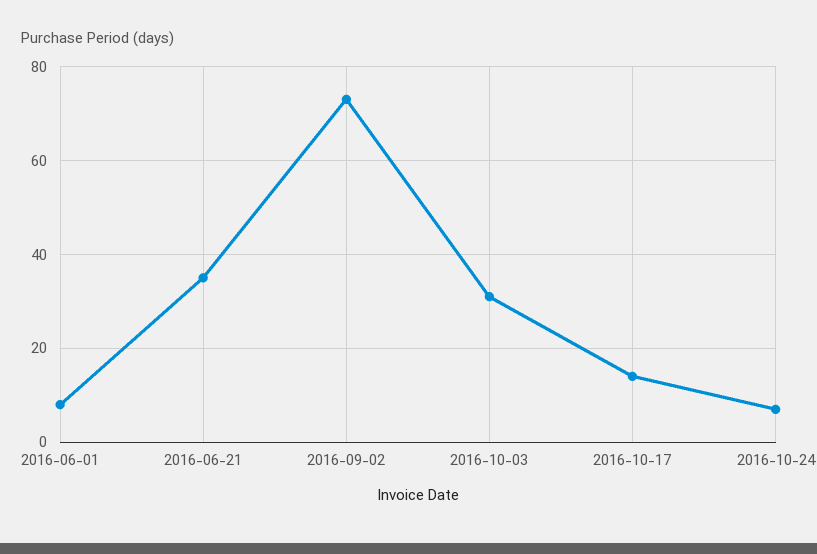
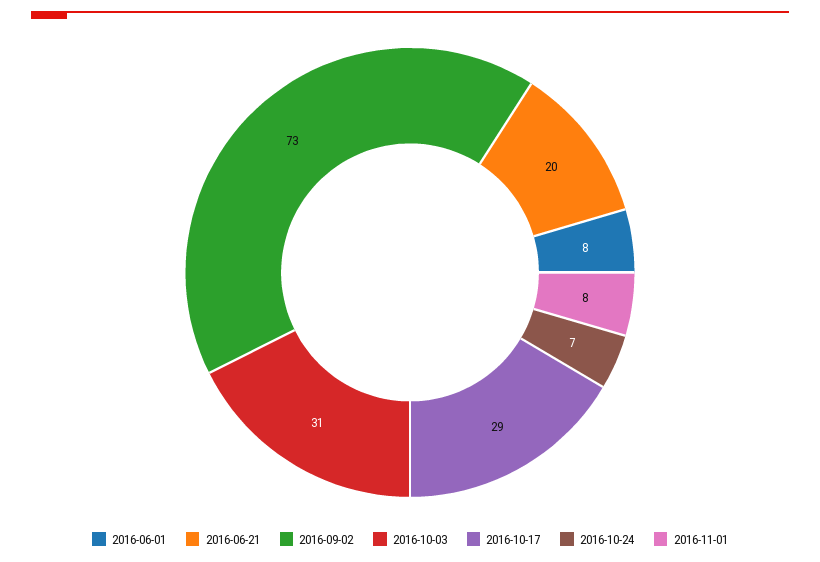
2016-06-21: 35 -> 20
2016-10-17: 15 -> 29
2016-11-01: none -> 8

